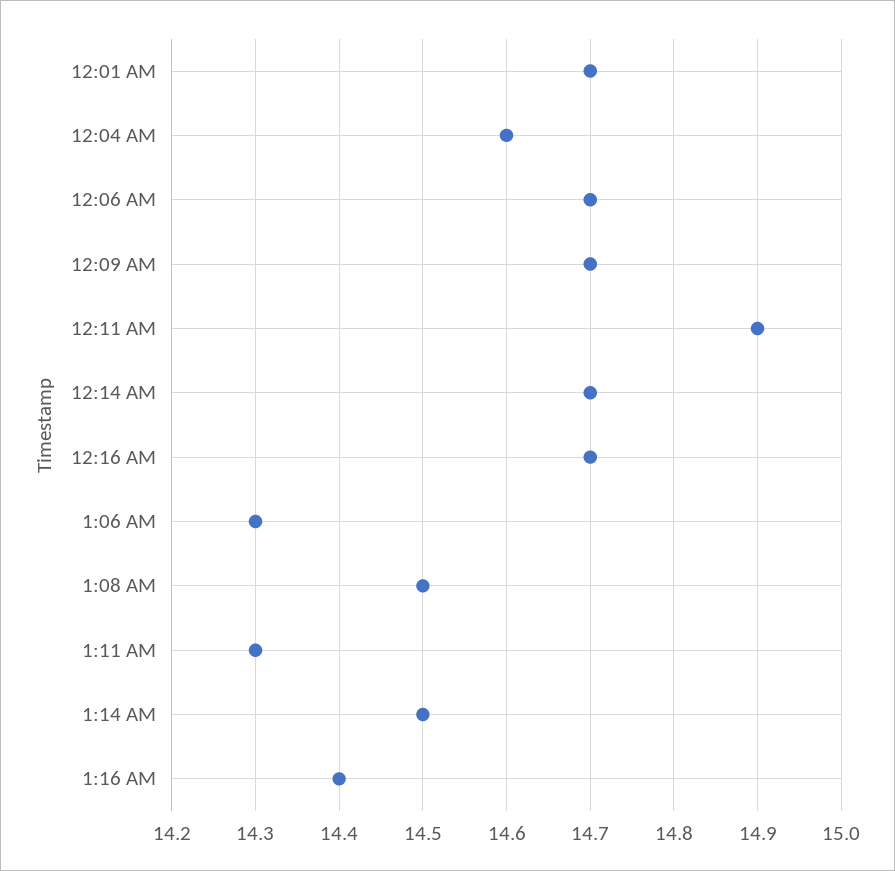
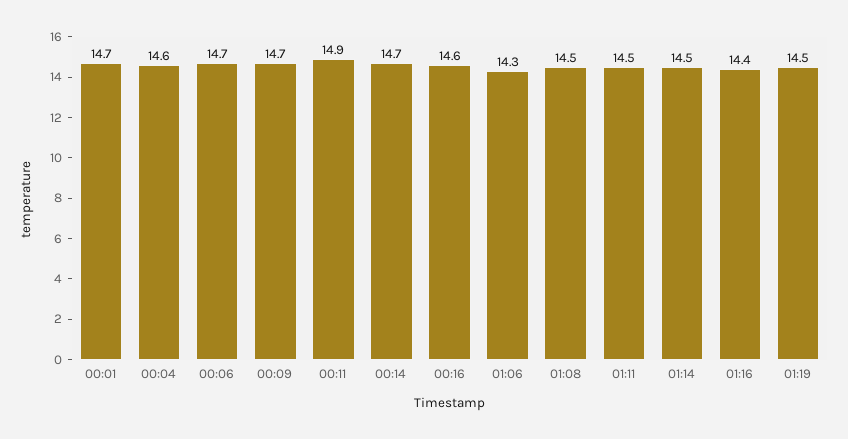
12:16 AM: 14.7 -> 14.6
1:11 AM: 14.3 -> 14.5
01:19: none -> 14.5

